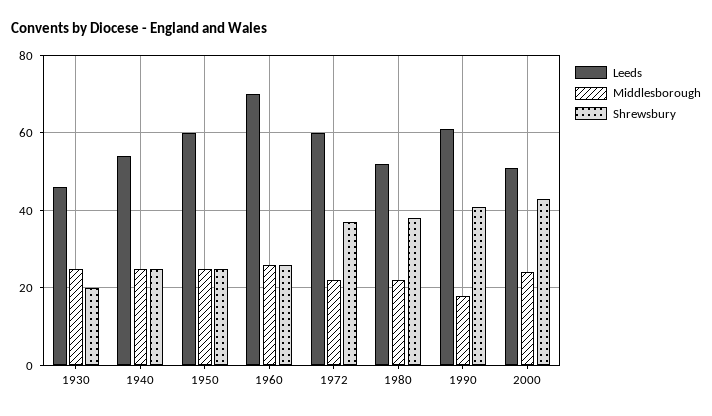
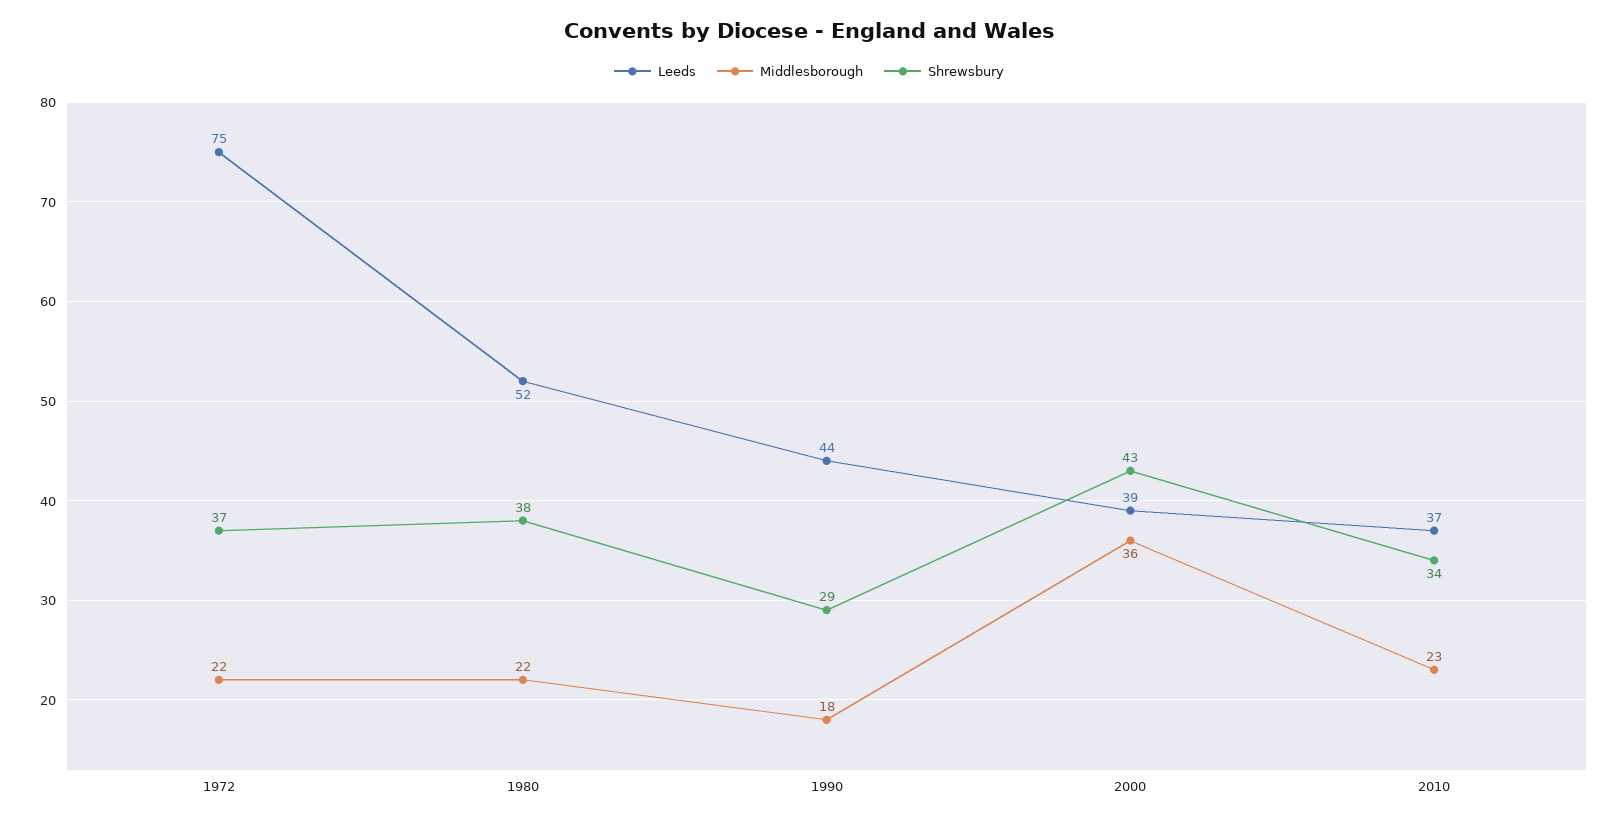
Leeds, 1930: 45 -> none
Middlesborough, 1930: 25 -> none
Shrewsbury, 1930: 20 -> none
Leeds, 1940: 55 -> none
Middlesborough, 1940: 25 -> none
Shrewsbury, 1940: 25 -> none
Leeds, 1950: 60 -> none
Middlesborough, 1950: 25 -> none
Shrewsbury, 1950: 25 -> none
Leeds, 1960: 70 -> none
Middlesborough, 1960: 25 -> none
Shrewsbury, 1960: 25 -> none
Leeds, 1972: 60 -> 75
Leeds, 1990: 60 -> 44
Shrewsbury, 1990: 40 -> 29
Leeds, 2000: 50 -> 39
Middlesborough, 2000: 25 -> 36
Leeds, 2010: none -> 37
Middlesborough, 2010: none -> 23
Shrewsbury, 2010: none -> 34

